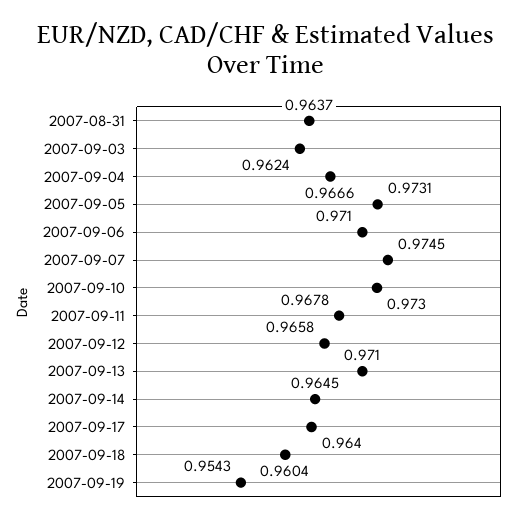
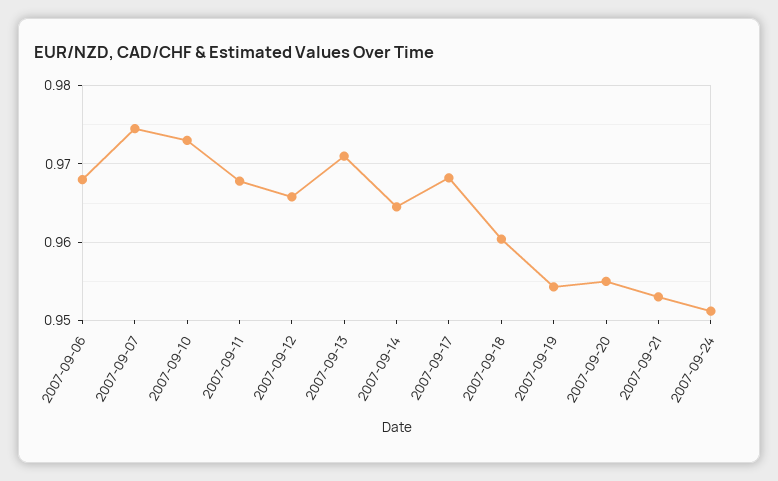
2007-08-31: 0.9637 -> none
2007-09-03: 0.9624 -> none
2007-09-04: 0.9666 -> none
2007-09-05: 0.9731 -> none
2007-09-06: 0.971 -> 0.968
2007-09-17: 0.964 -> 0.968
2007-09-20: none -> 0.955
2007-09-21: none -> 0.953
2007-09-24: none -> 0.951

